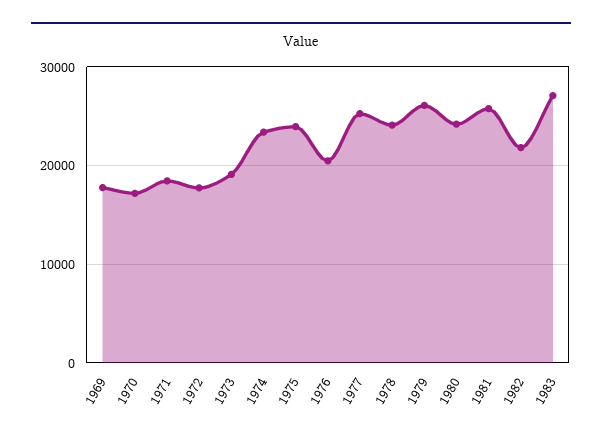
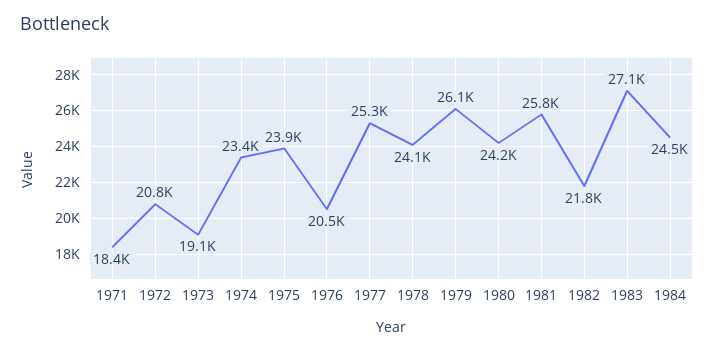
1969: 18000 -> none
1970: 17000 -> none
1972: 18000 -> 20800
1984: none -> 24500

